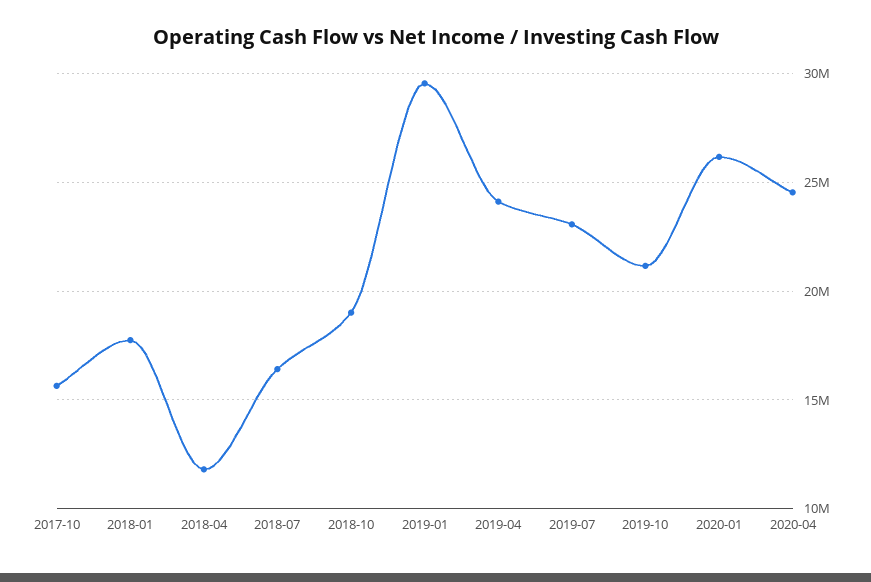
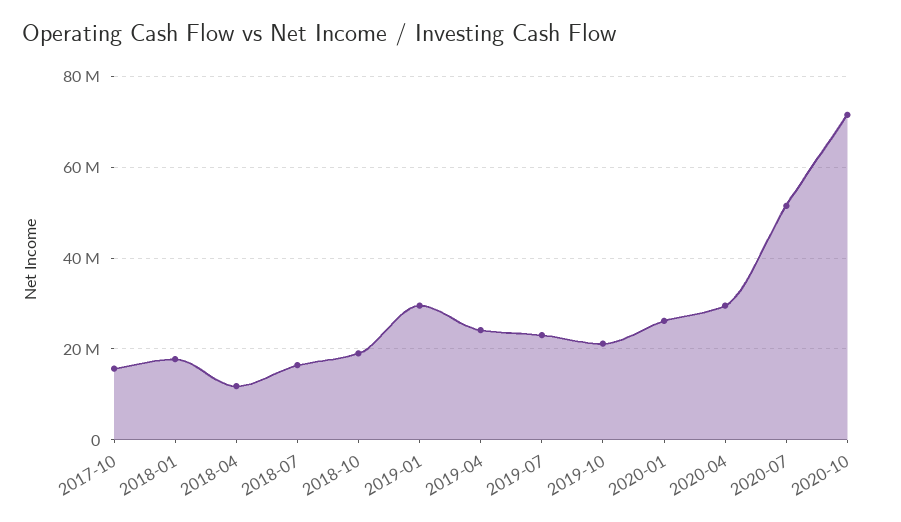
2020-04: 24500000 -> 30000000
2020-07: none -> 52000000
2020-10: none -> 72000000

